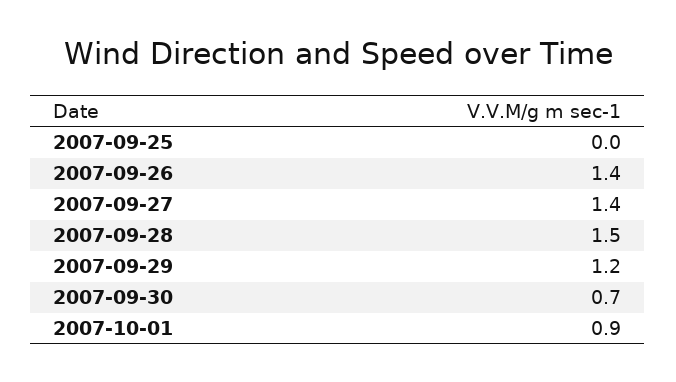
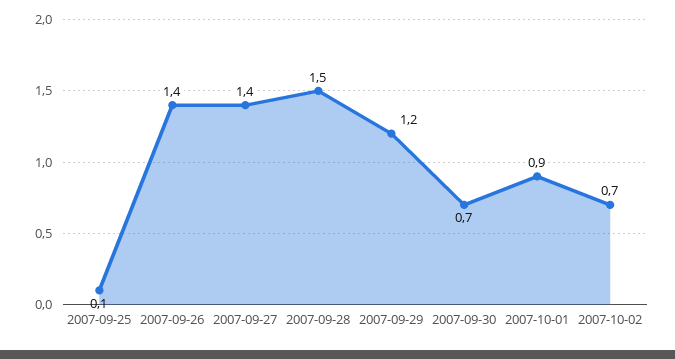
2007-09-25: 0 -> 0.1
2007-10-02: none -> 0.7

